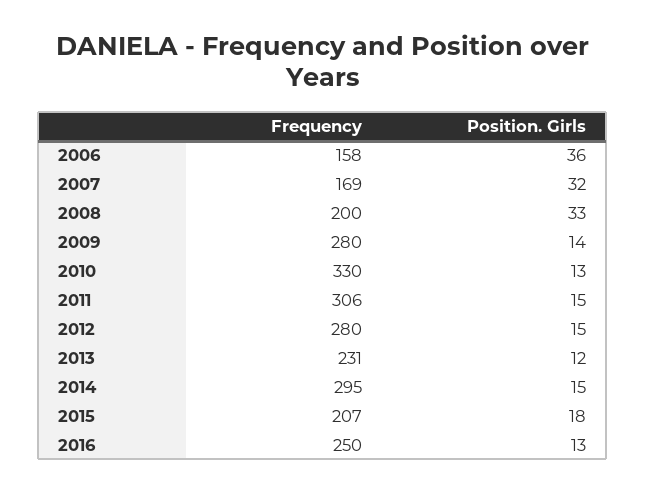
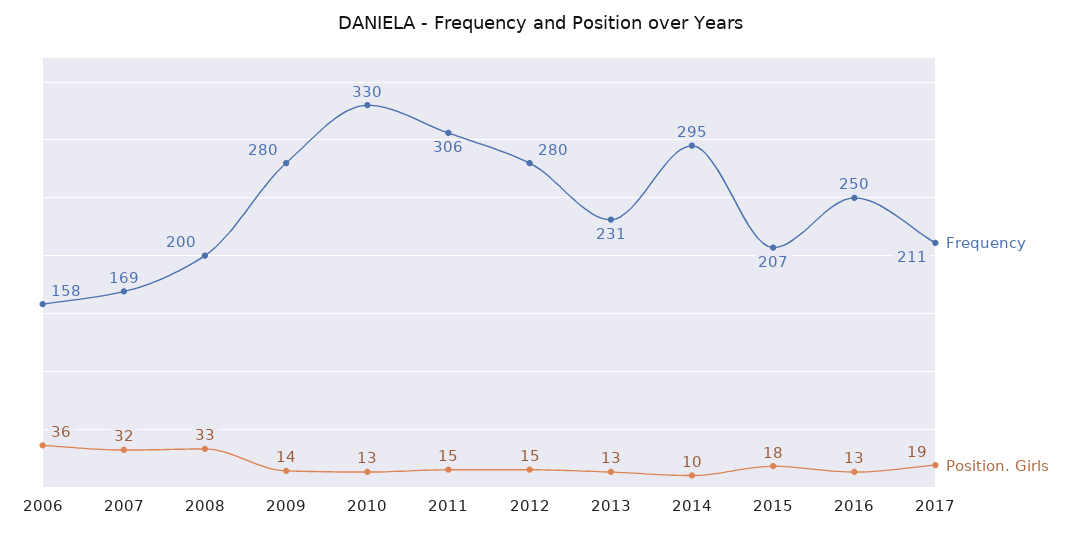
Position. Girls, 2013: 12 -> 13
Position. Girls, 2014: 15 -> 10
Frequency, 2017: none -> 211
Position. Girls, 2017: none -> 19

